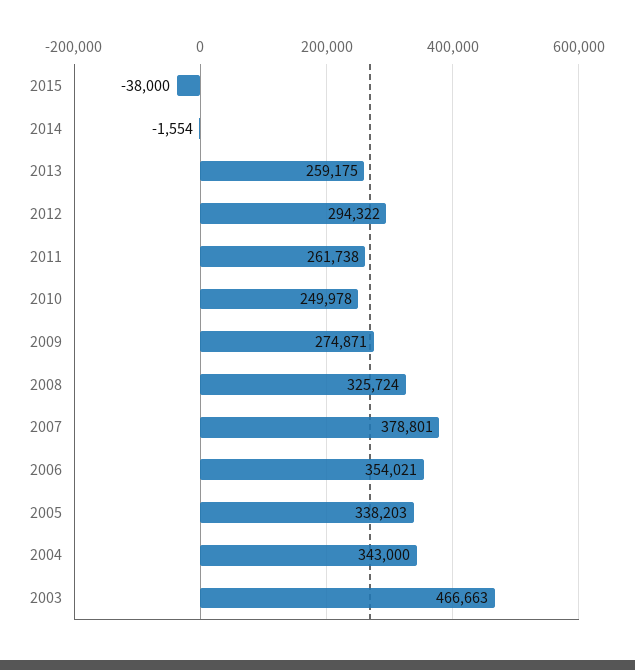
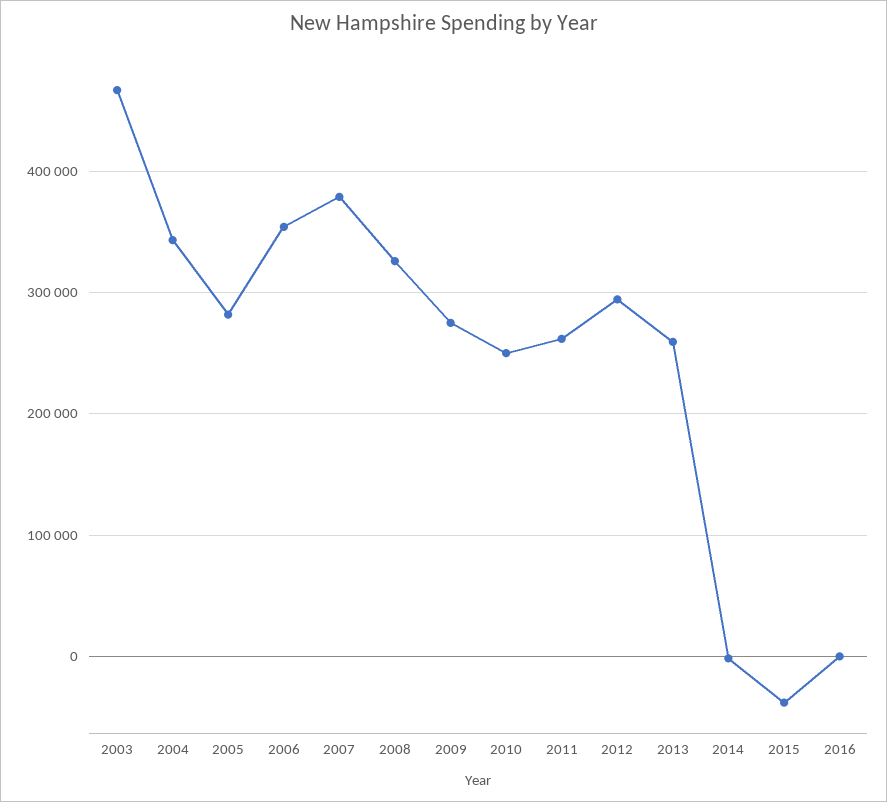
2005: 338203 -> 280000
2016: none -> 0

